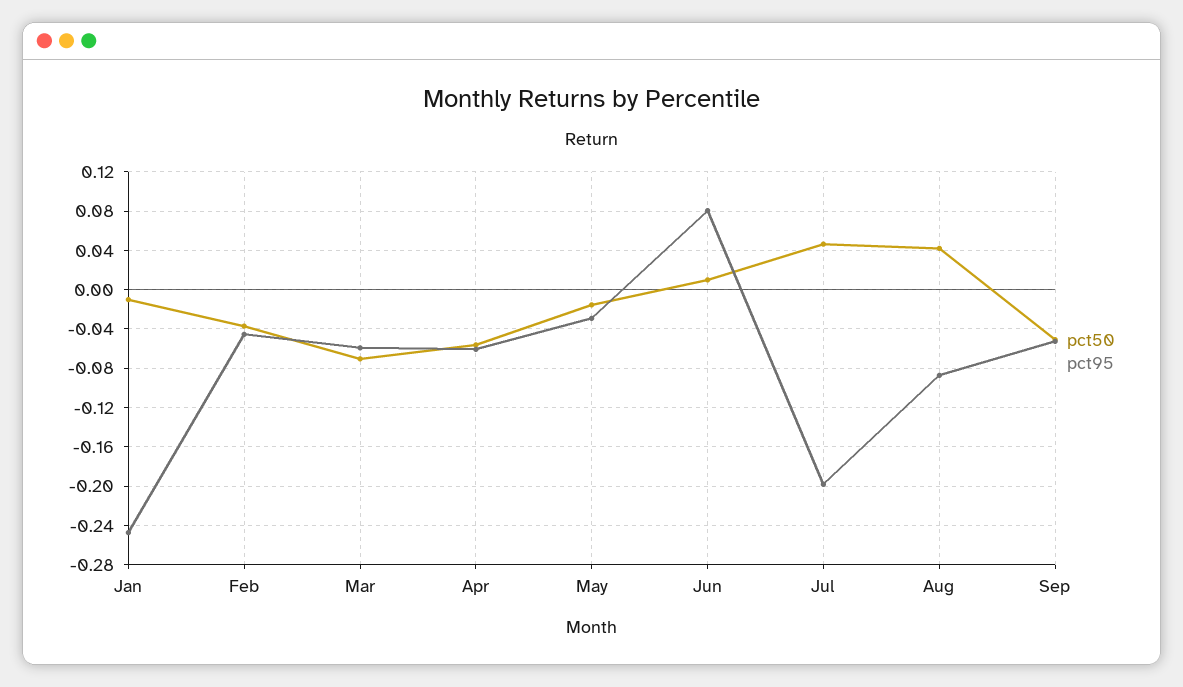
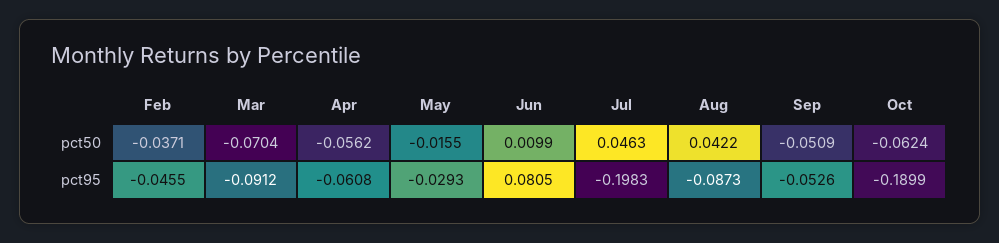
pct50, Jan: -0.01 -> none
pct95, Jan: -0.25 -> none
pct95, Mar: -0.06 -> -0.0912
pct50, Oct: none -> -0.0624
pct95, Oct: none -> -0.1899

